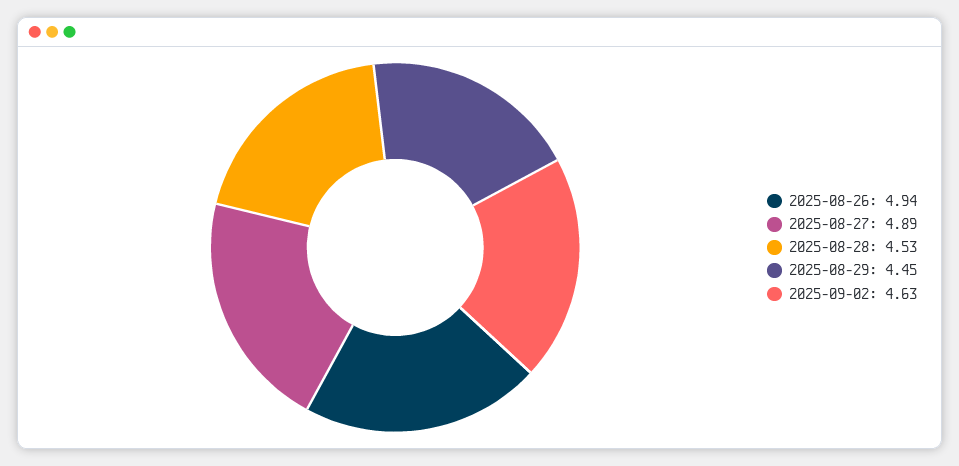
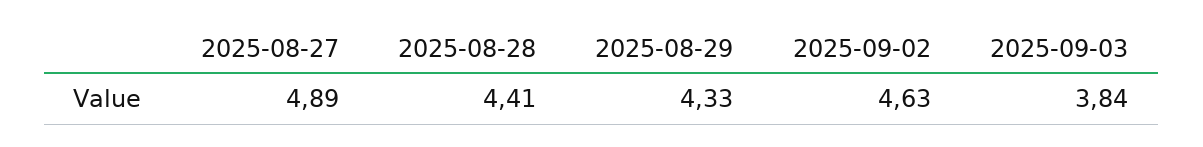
2025-08-26: 4.94 -> none
2025-08-28: 4.53 -> 4.41
2025-08-29: 4.45 -> 4.33
2025-09-03: none -> 3.84

